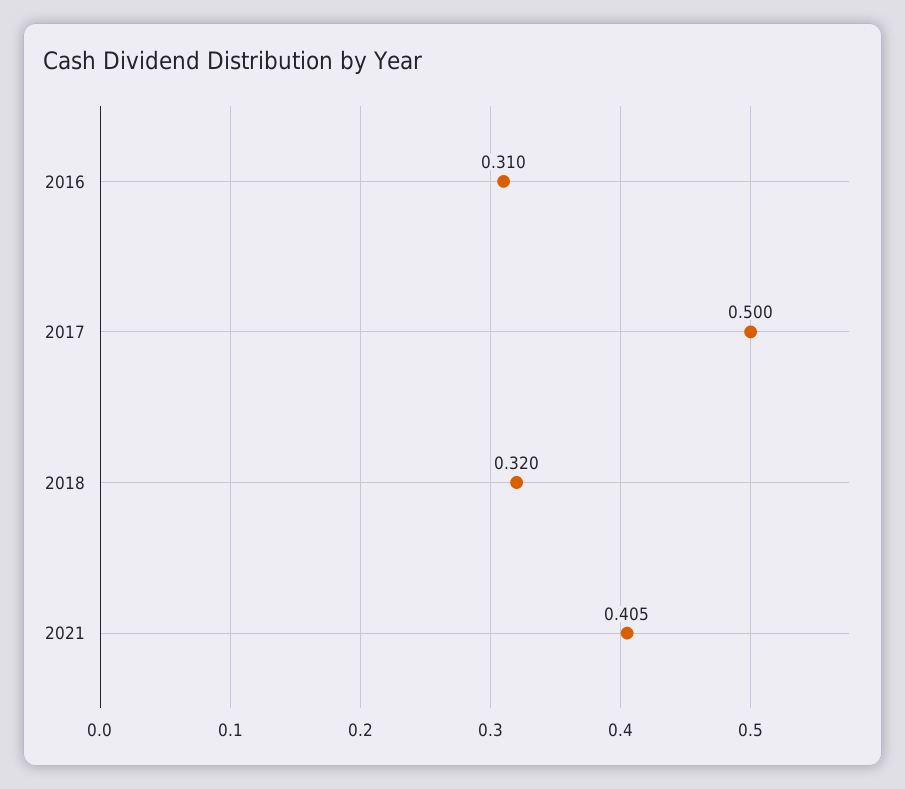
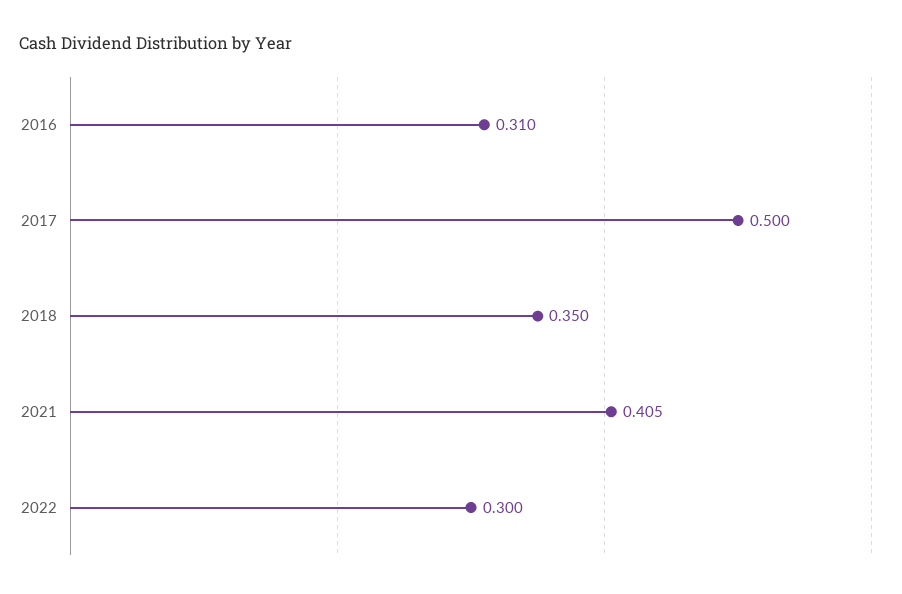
2018: 0.32 -> 0.35
2022: none -> 0.3

